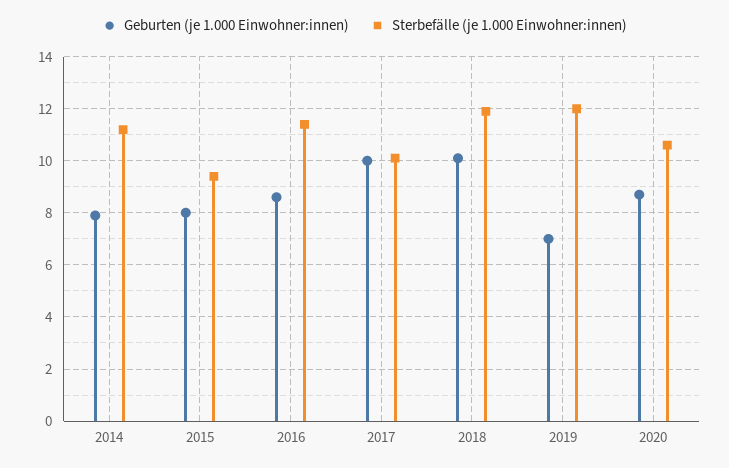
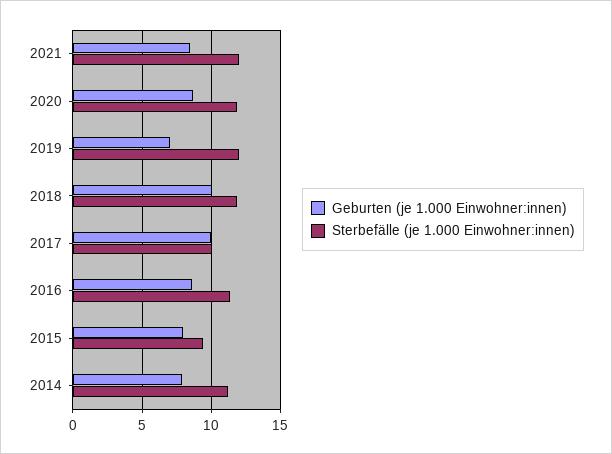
Sterbefälle (je 1.000 Einwohner:innen), 2020: 10.5 -> 12
Geburten (je 1.000 Einwohner:innen), 2021: none -> 8.5
Sterbefälle (je 1.000 Einwohner:innen), 2021: none -> 12

